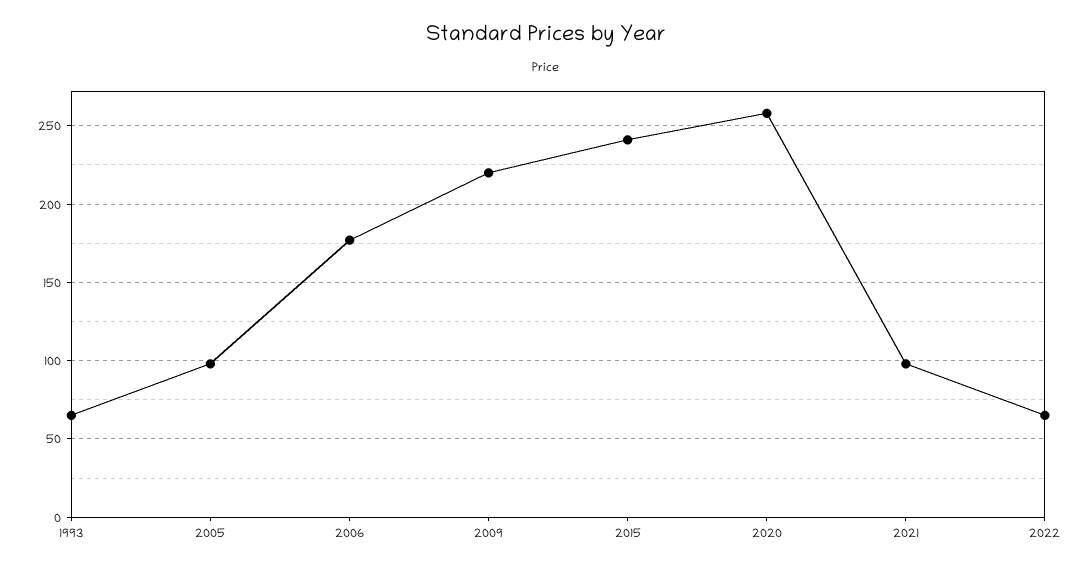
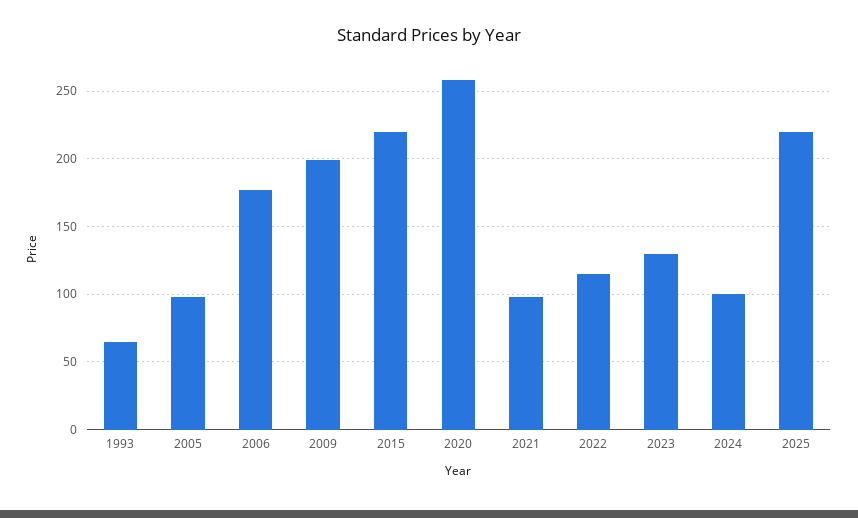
2009: 220 -> 200
2015: 240 -> 220
2022: 65 -> 115
2023: none -> 130
2024: none -> 100
2025: none -> 220

